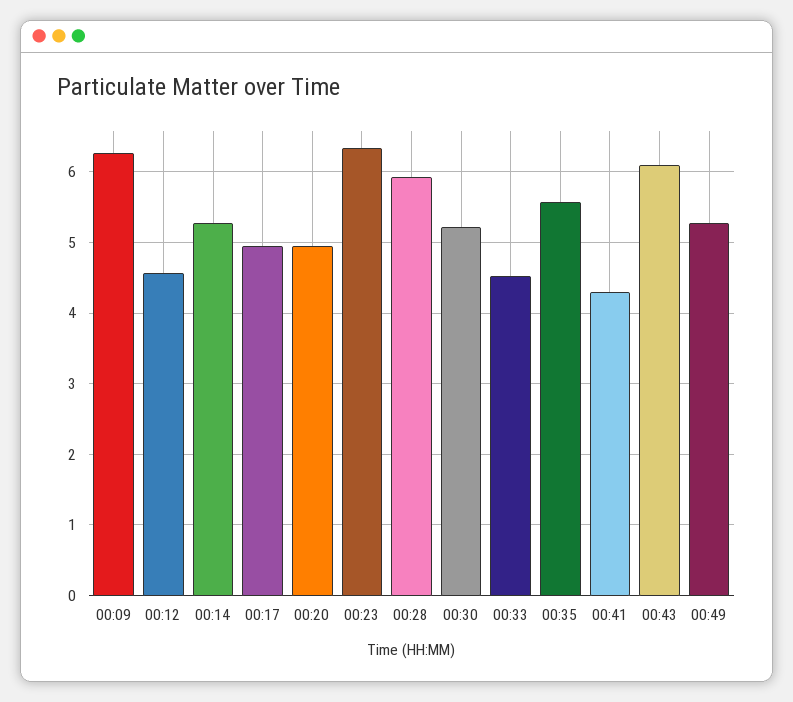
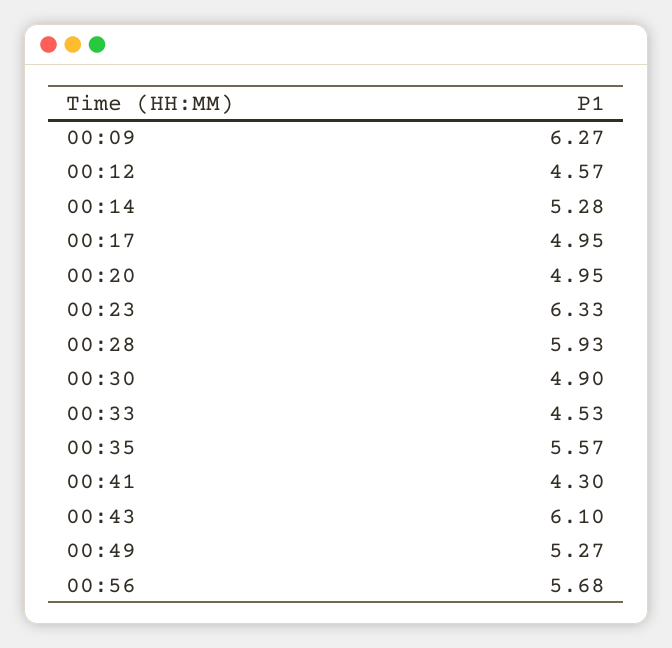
00:30: 5.2 -> 4.9
00:56: none -> 5.68

